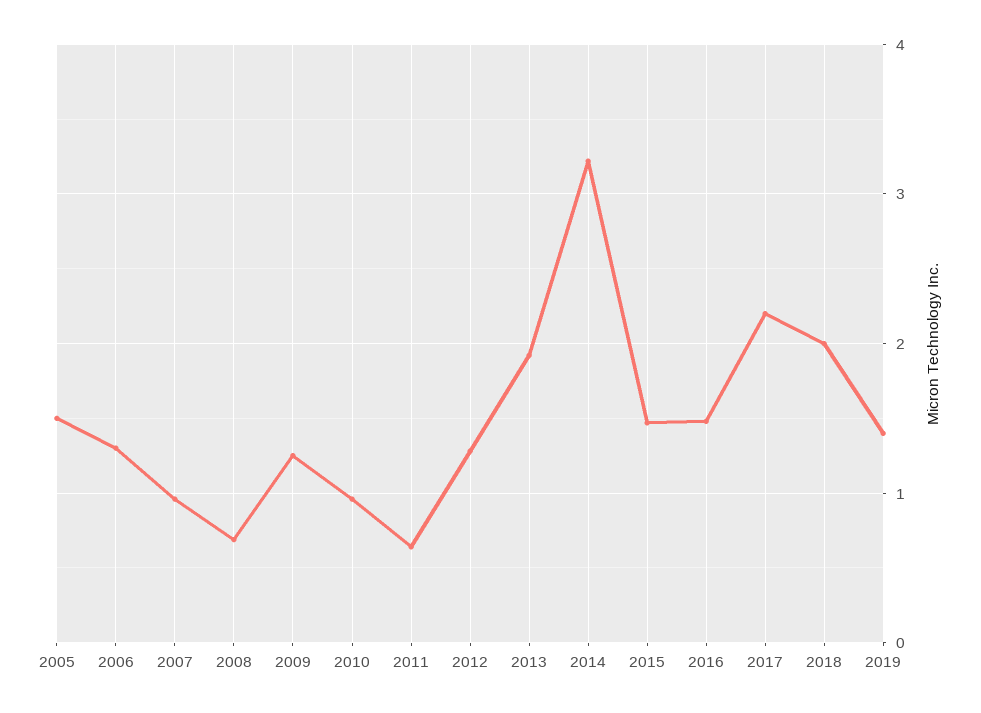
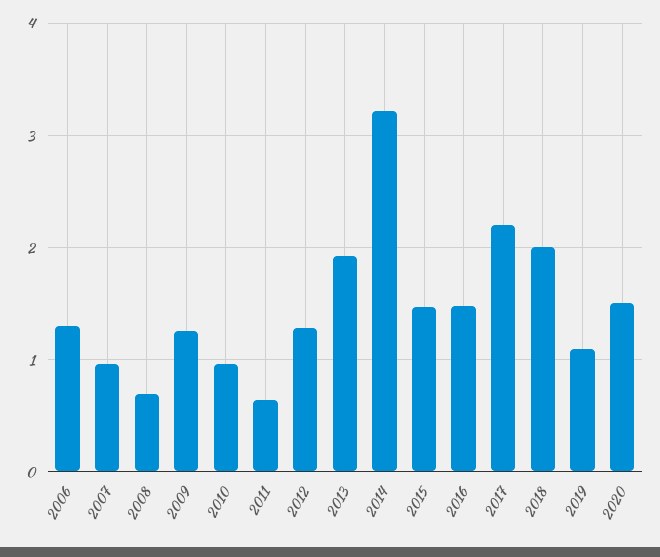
2005: 1.5 -> none
2019: 1.4 -> 1.1
2020: none -> 1.5

